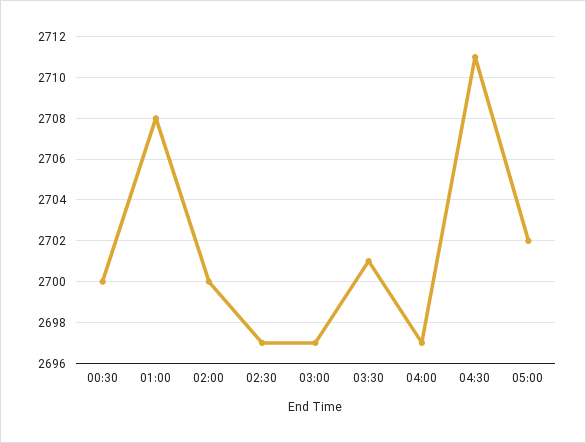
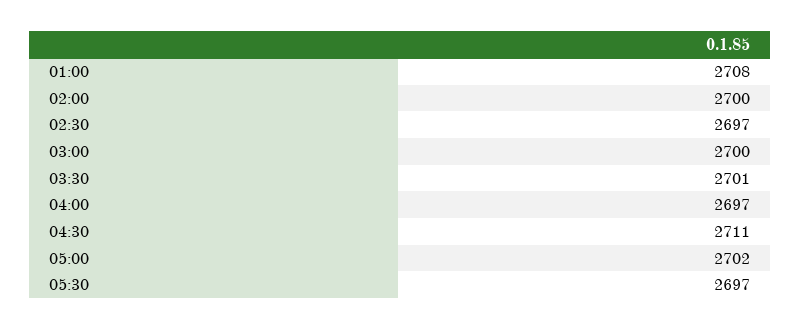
00:30: 2700 -> none
03:00: 2697 -> 2700
05:30: none -> 2697

